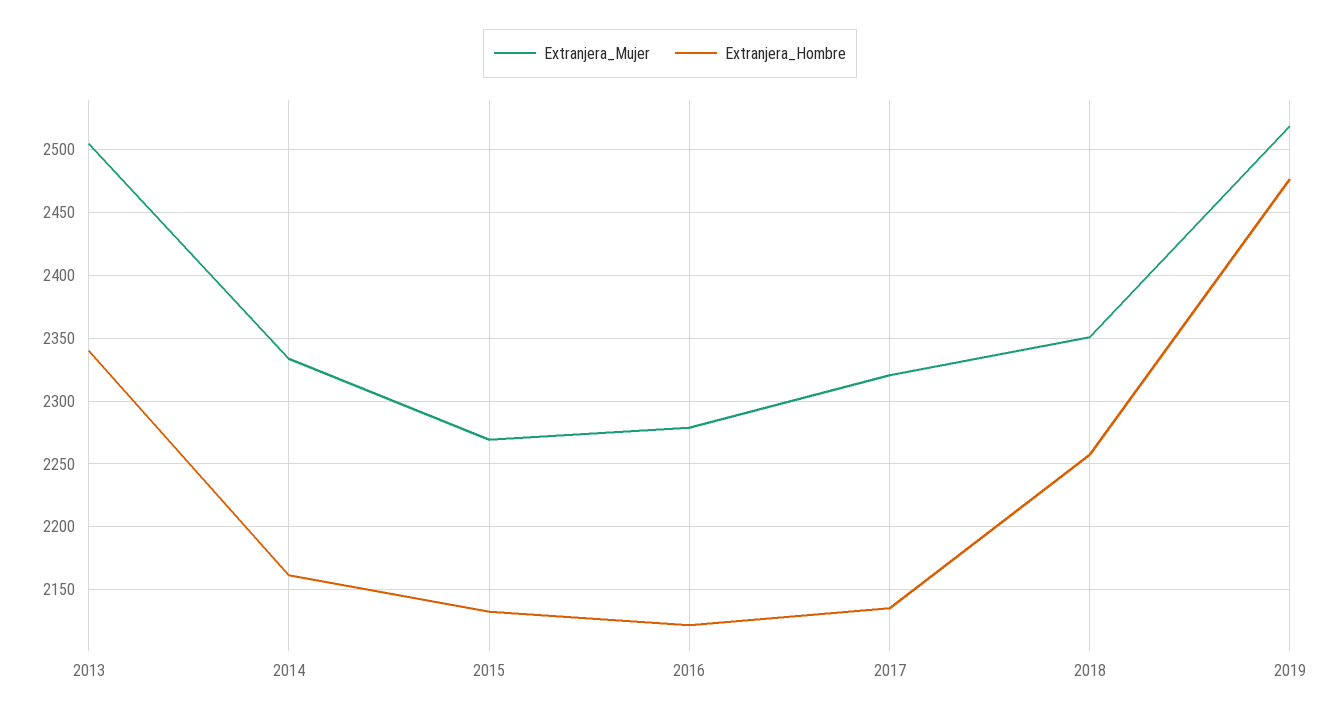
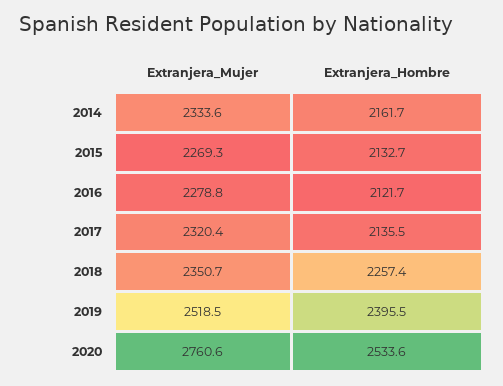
Extranjera_Mujer, 2013: 2505 -> none
Extranjera_Hombre, 2013: 2340 -> none
Extranjera_Hombre, 2019: 2475 -> 2395.5
Extranjera_Mujer, 2020: none -> 2760.6
Extranjera_Hombre, 2020: none -> 2533.6

